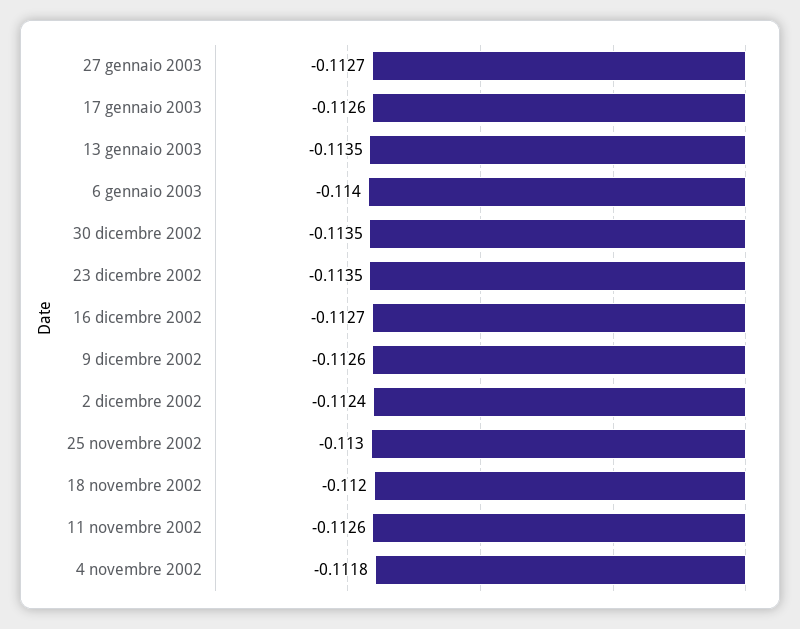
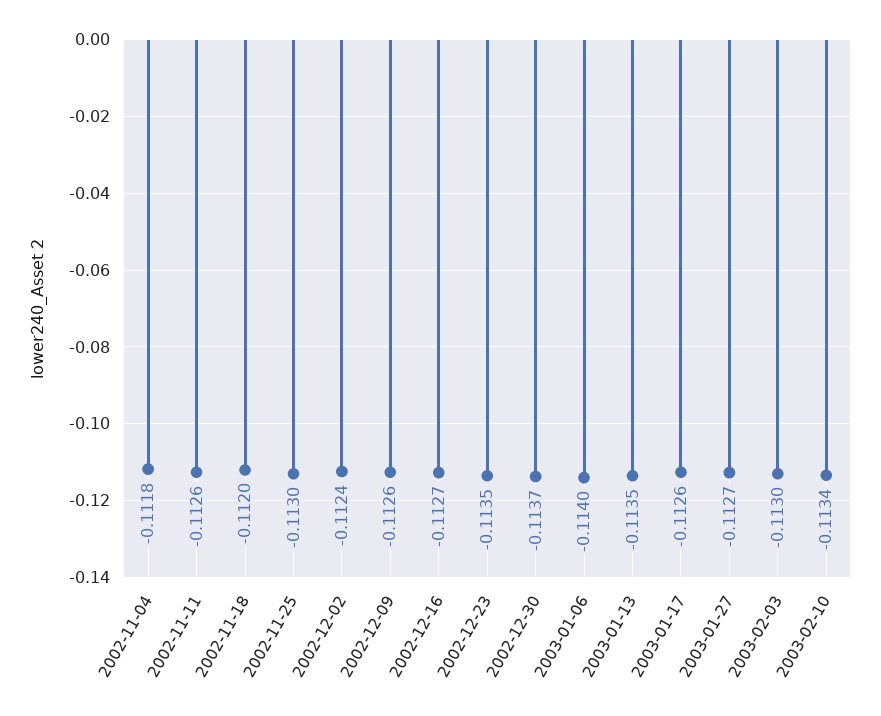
30 dicembre 2002: -0.1135 -> -0.1137
2003-02-03: none -> -0.113
2003-02-10: none -> -0.1134

